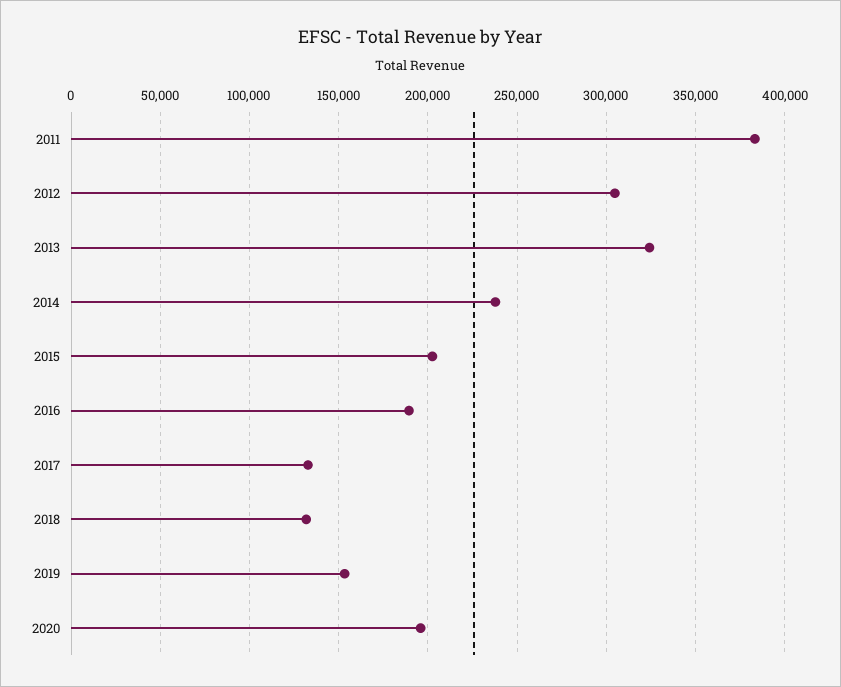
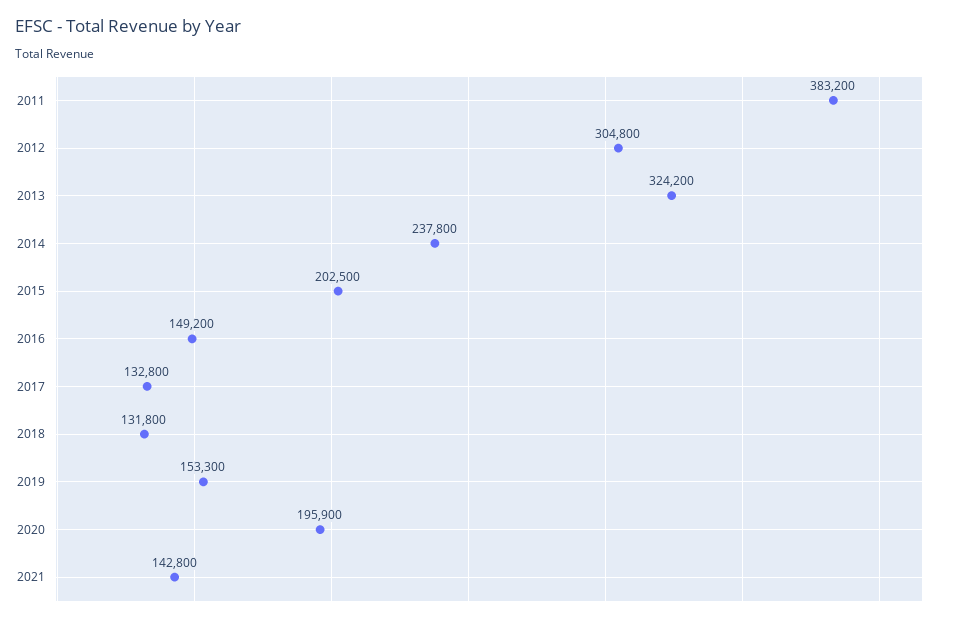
2016: 190000 -> 149200
2021: none -> 142800

